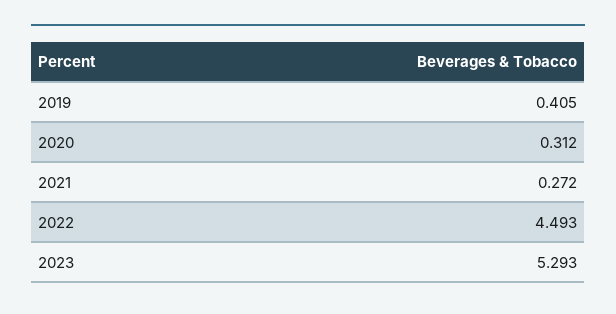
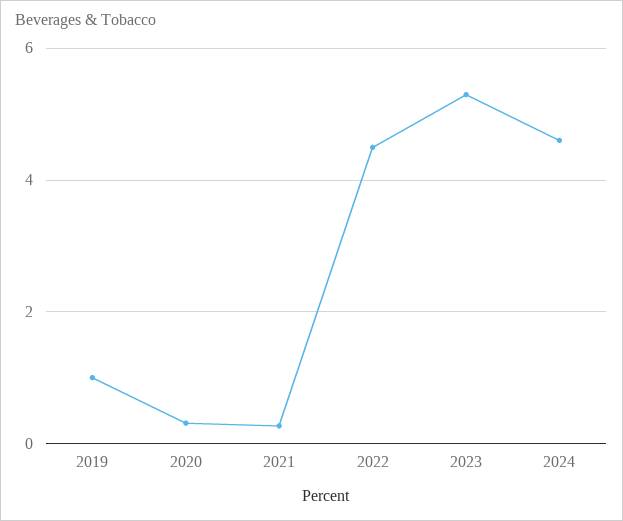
2019: 0.405 -> 1
2024: none -> 4.6

